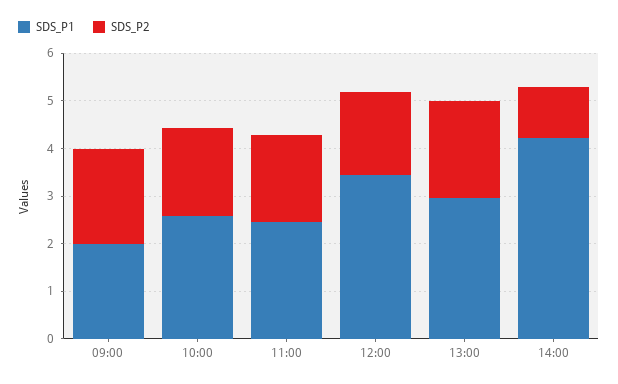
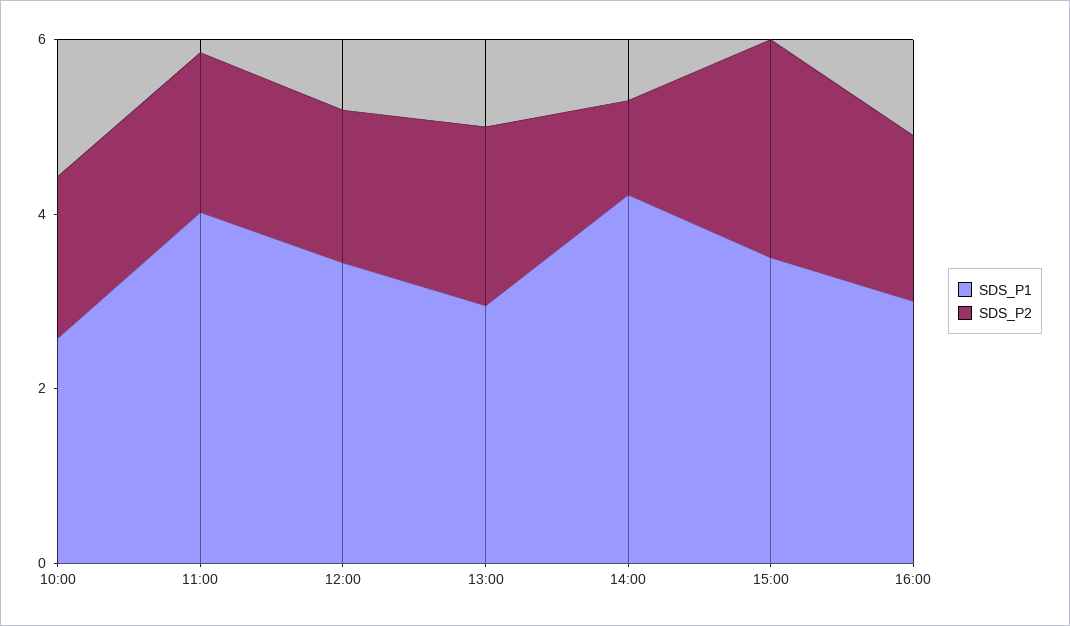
SDS_P1, 09:00: 2 -> none
SDS_P2, 09:00: 2 -> none
SDS_P1, 11:00: 2.4 -> 4
SDS_P1, 15:00: none -> 3.5
SDS_P2, 15:00: none -> 2.5
SDS_P1, 16:00: none -> 3
SDS_P2, 16:00: none -> 2

